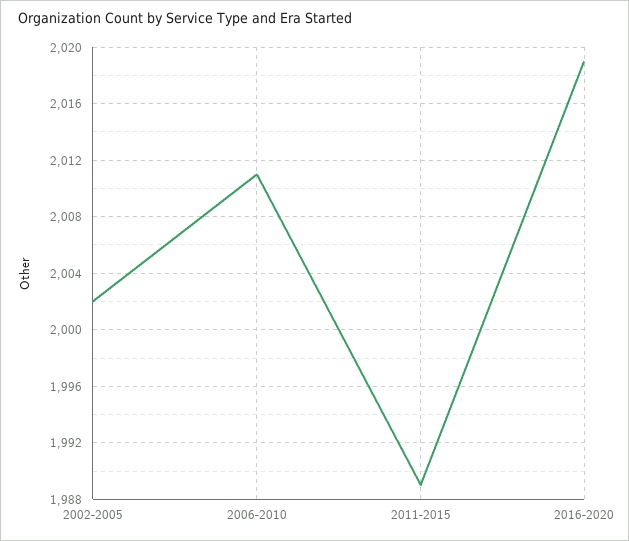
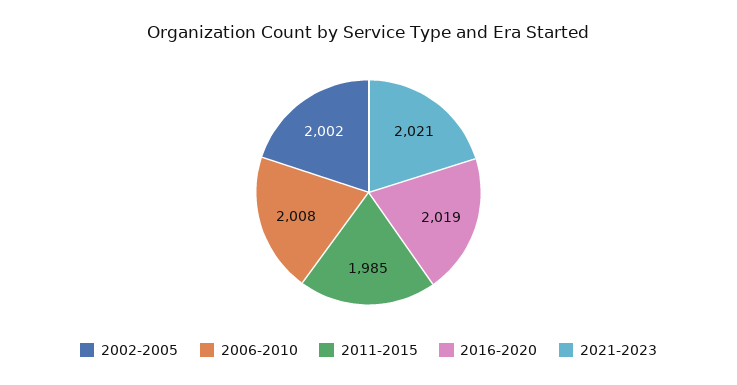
2006-2010: 2011 -> 2008
2011-2015: 1989 -> 1985
2021-2023: none -> 2021

